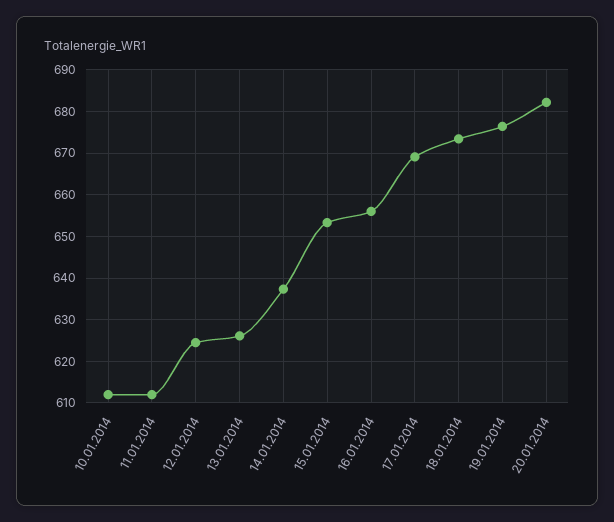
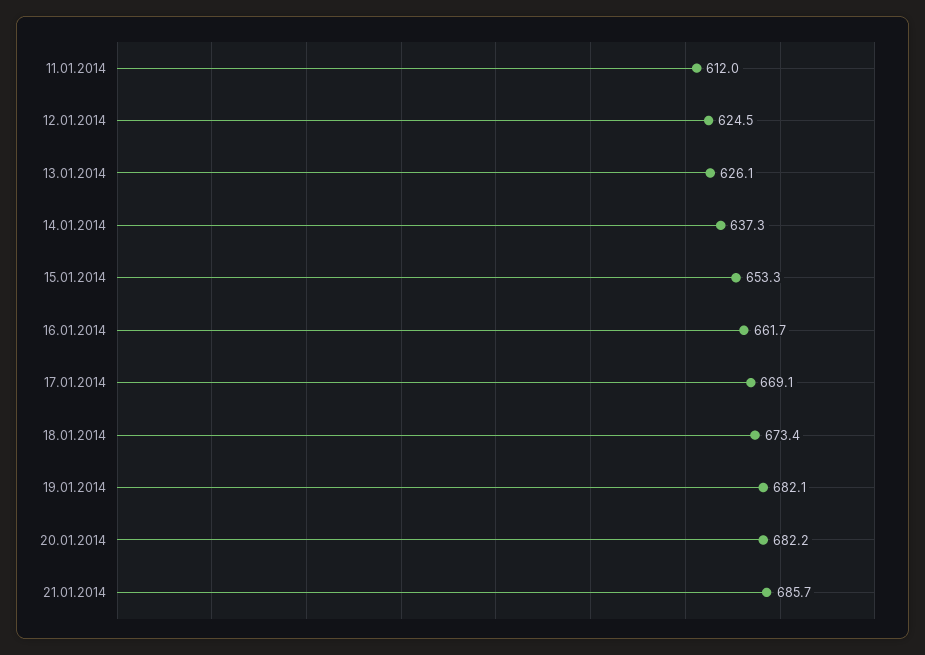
10.01.2014: 612 -> none
16.01.2014: 656 -> 661.7
19.01.2014: 676 -> 682.1
21.01.2014: none -> 685.7

